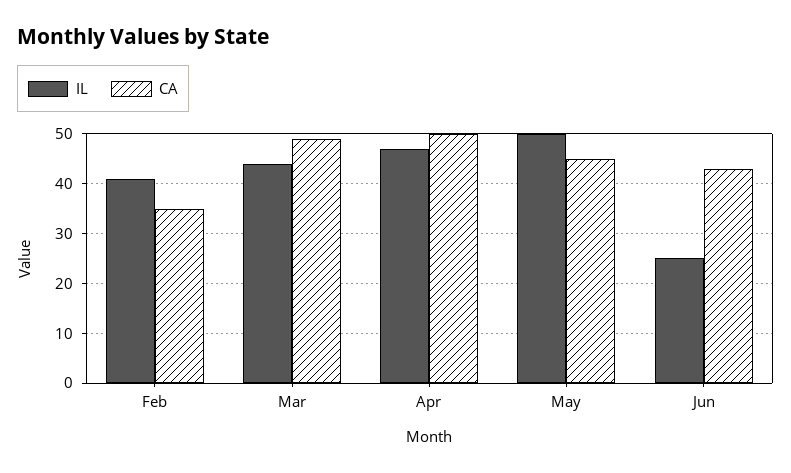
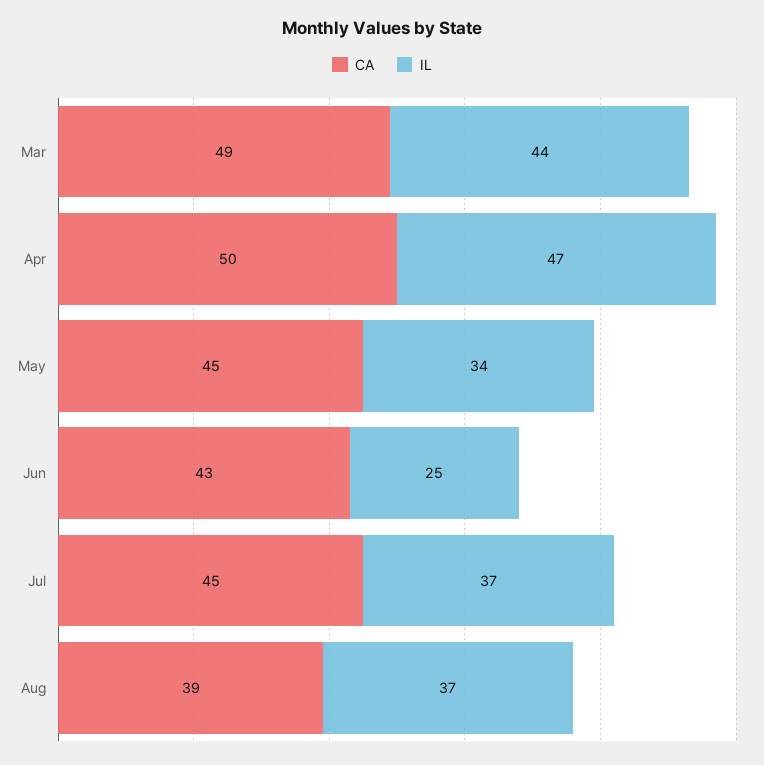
IL, Feb: 40 -> none
CA, Feb: 35 -> none
IL, May: 50 -> 34
CA, Jul: none -> 45
IL, Jul: none -> 37
CA, Aug: none -> 39
IL, Aug: none -> 37

